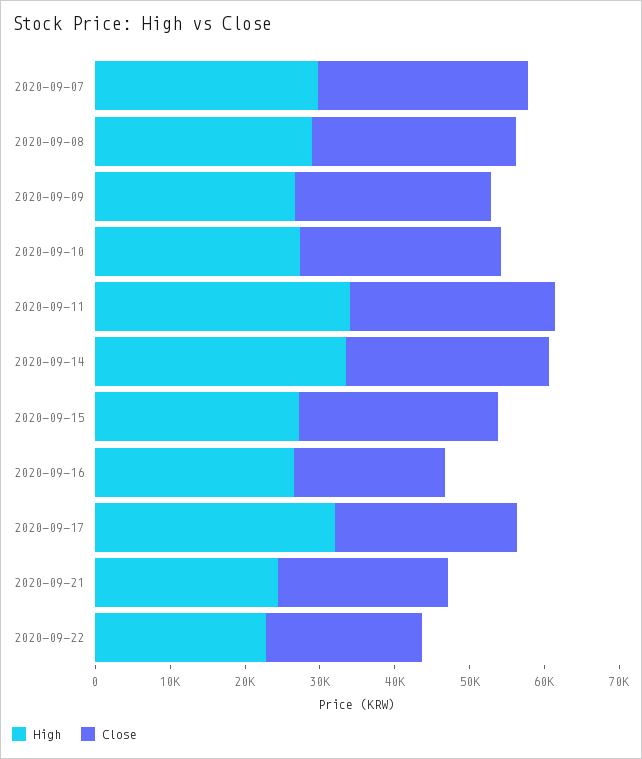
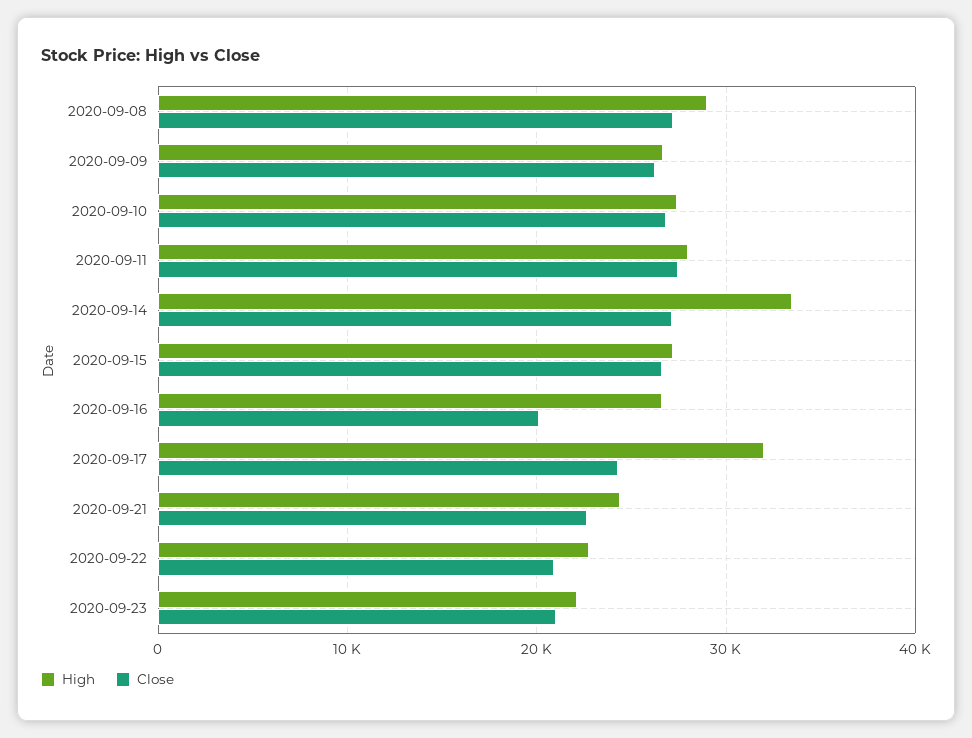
High, 2020-09-07: 30000 -> none
Close, 2020-09-07: 28000 -> none
High, 2020-09-11: 34000 -> 28000
High, 2020-09-23: none -> 22000
Close, 2020-09-23: none -> 21000

